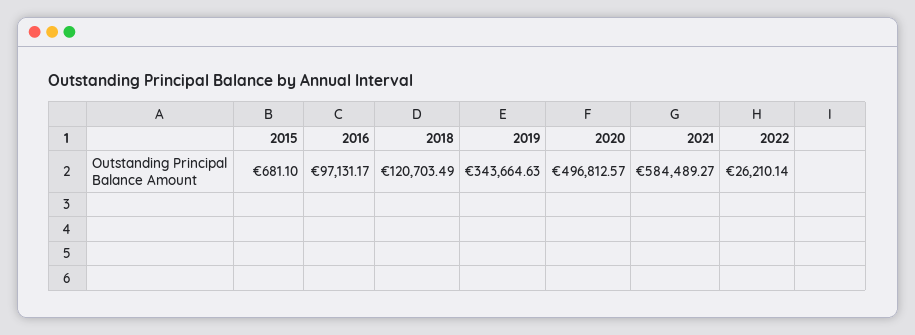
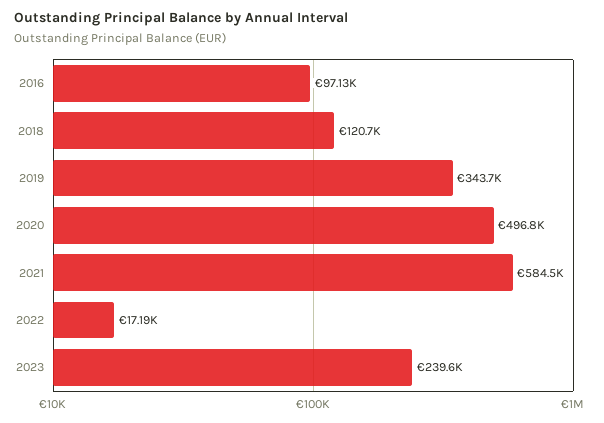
2015: 681.1 -> none
2022: 26210.14 -> 17190
2023: none -> 239600

